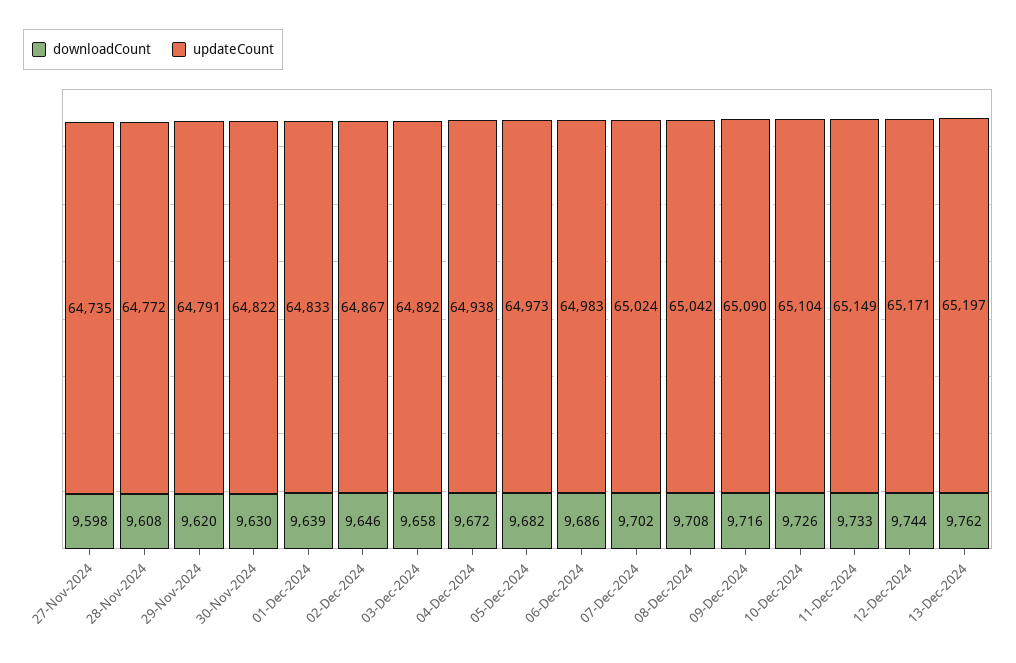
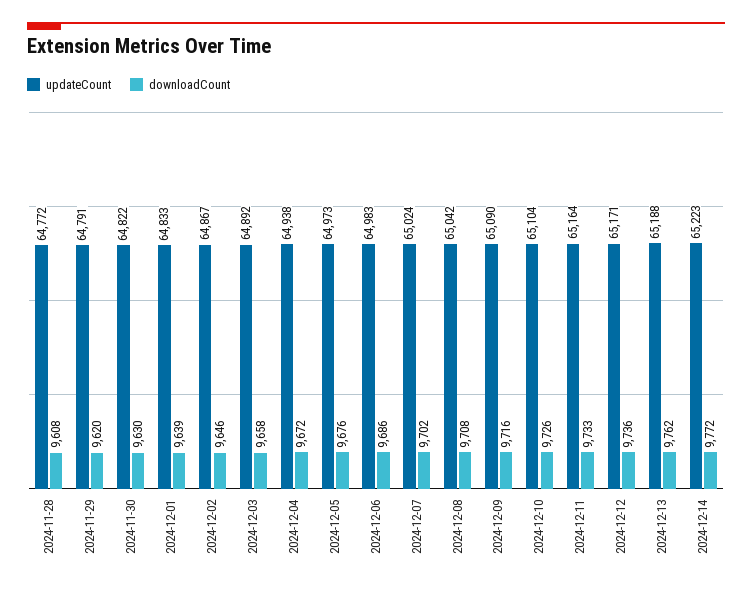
downloadCount, 27-Nov-2024: 9598 -> none
updateCount, 27-Nov-2024: 64735 -> none
downloadCount, 05-Dec-2024: 9682 -> 9676
updateCount, 11-Dec-2024: 65149 -> 65164
downloadCount, 12-Dec-2024: 9744 -> 9736
updateCount, 13-Dec-2024: 65197 -> 65188
updateCount, 2024-12-14: none -> 65223
downloadCount, 2024-12-14: none -> 9772

